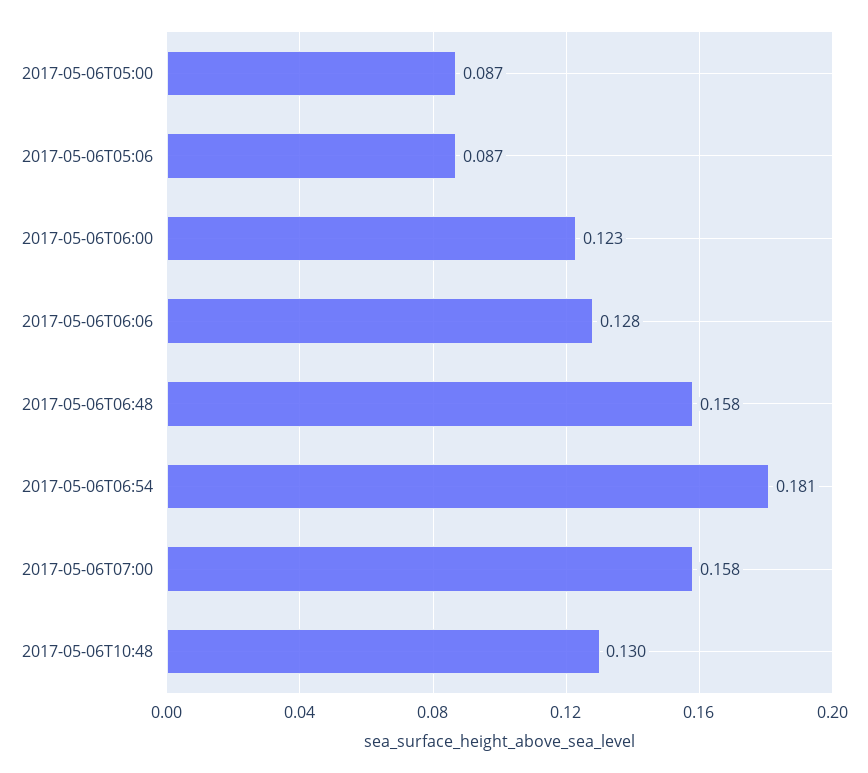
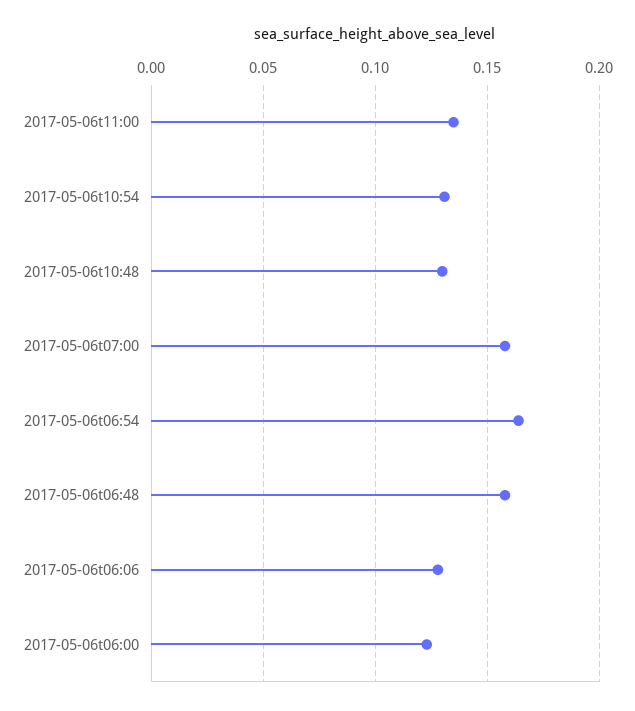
2017-05-06T05:00: 0.087 -> none
2017-05-06T05:06: 0.087 -> none
2017-05-06T06:54: 0.181 -> 0.165
2017-05-06t11:00: none -> 0.135
2017-05-06t10:54: none -> 0.13

